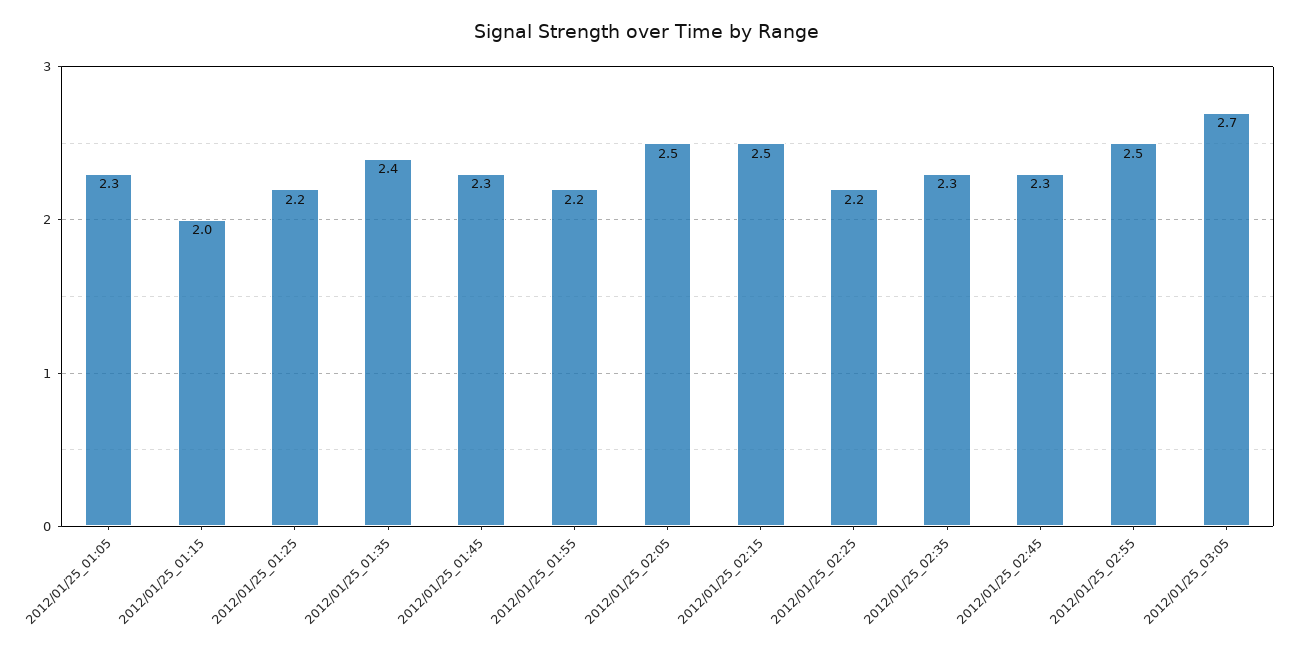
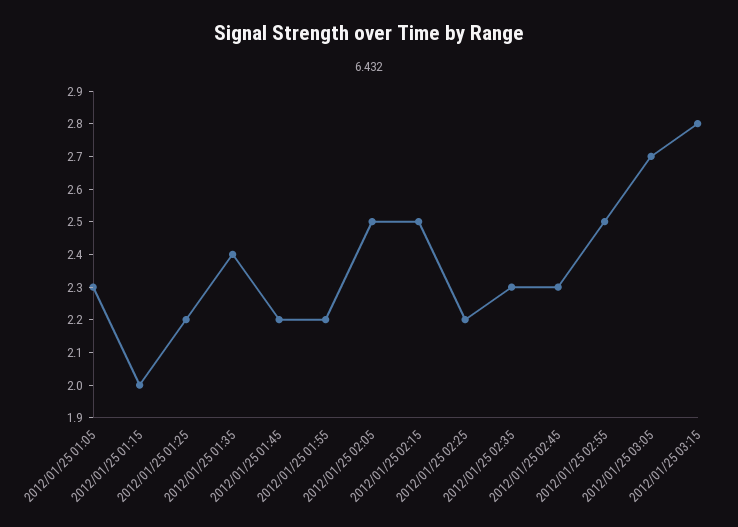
2012/01/25_01:45: 2.3 -> 2.2
2012/01/25 03:15: none -> 2.8

